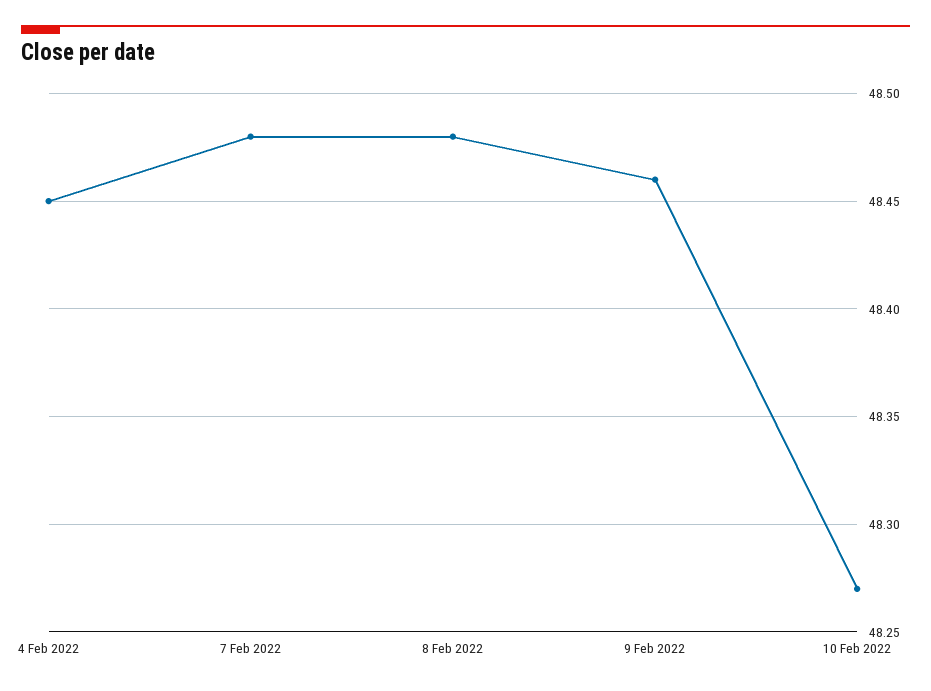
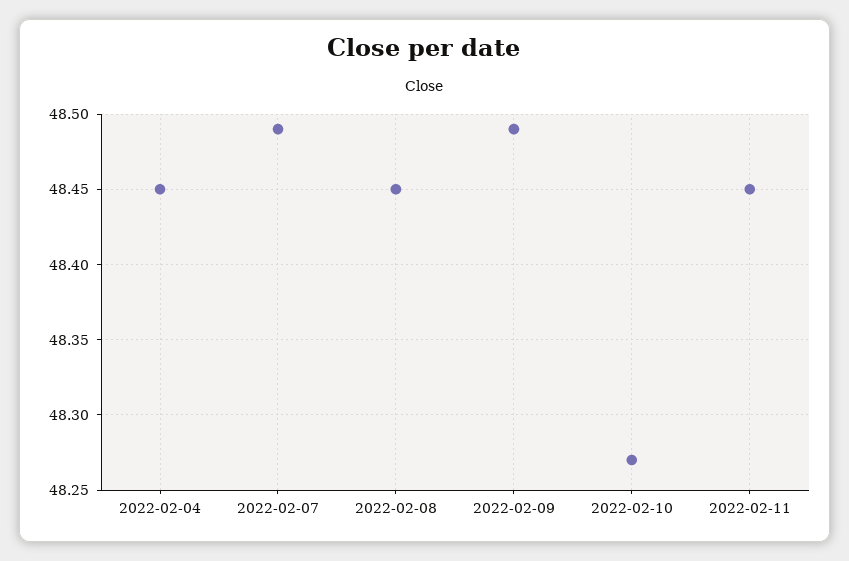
7 Feb 2022: 48.48 -> 48.49
8 Feb 2022: 48.48 -> 48.45
9 Feb 2022: 48.46 -> 48.49
2022-02-11: none -> 48.45

